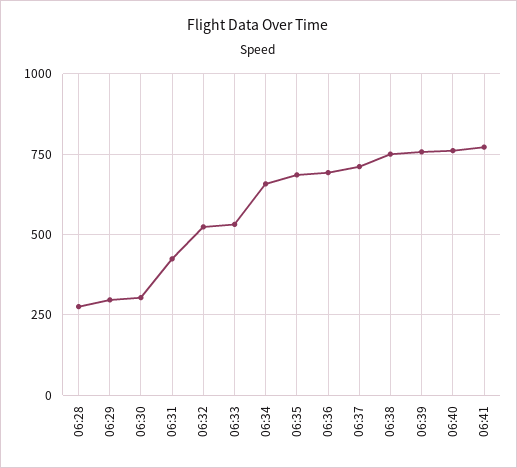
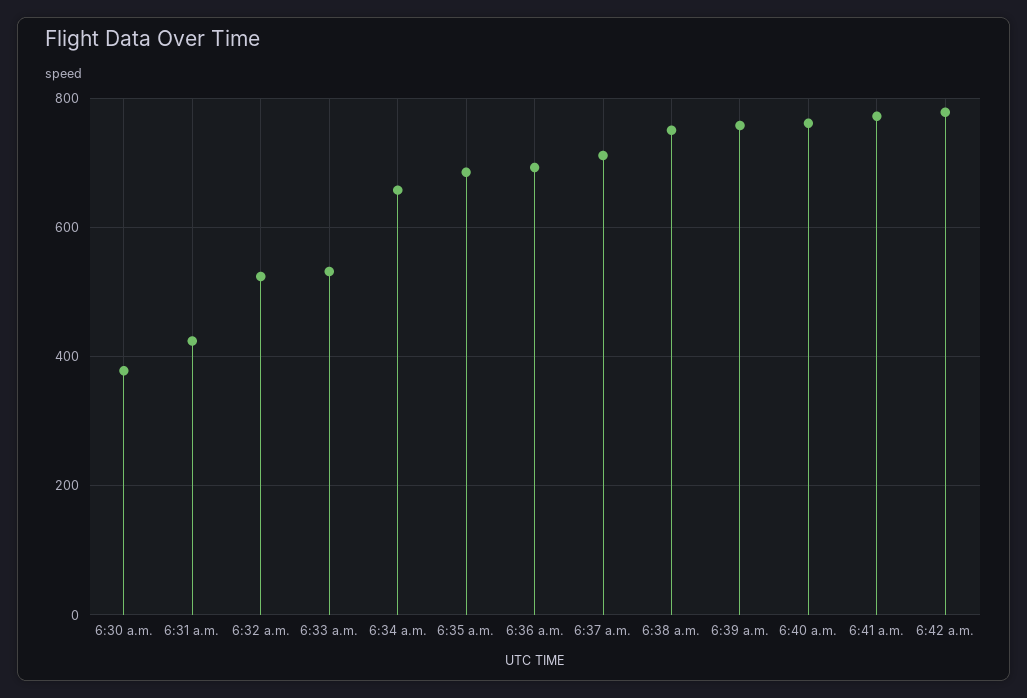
06:28: 275 -> none
06:29: 300 -> none
06:30: 300 -> 380
6:42 a.m.: none -> 780

